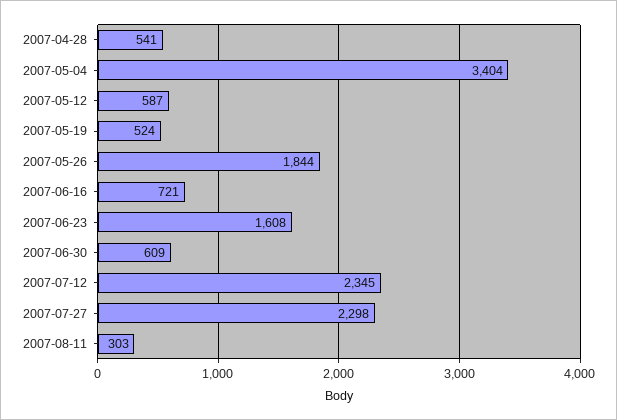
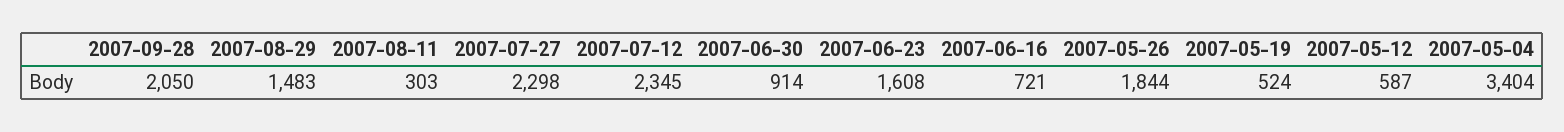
2007-04-28: 541 -> none
2007-06-30: 609 -> 914
2007-09-28: none -> 2050
2007-08-29: none -> 1483

